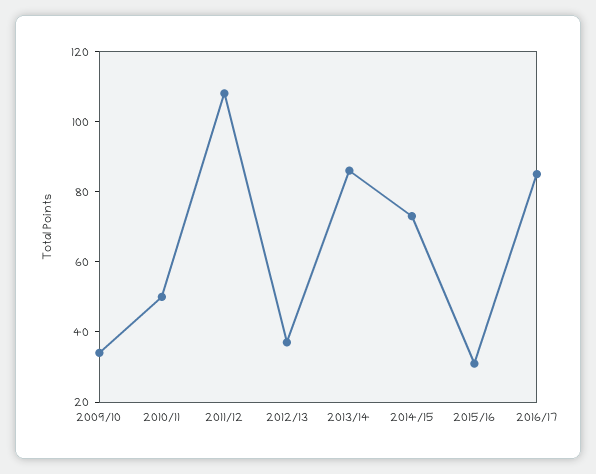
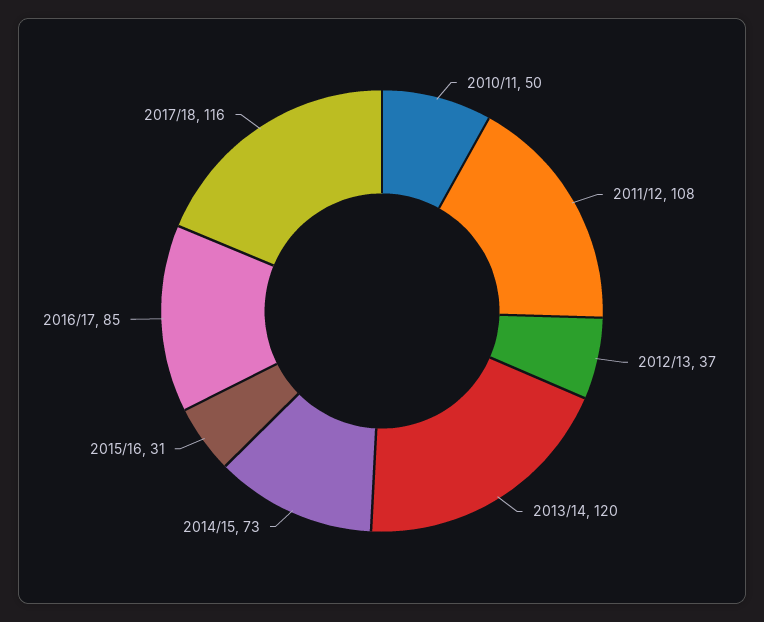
2009/10: 35 -> none
2013/14: 85 -> 120
2017/18: none -> 116

